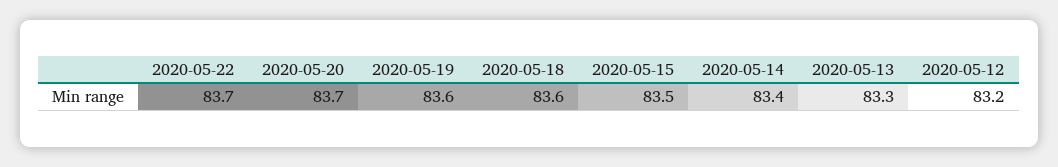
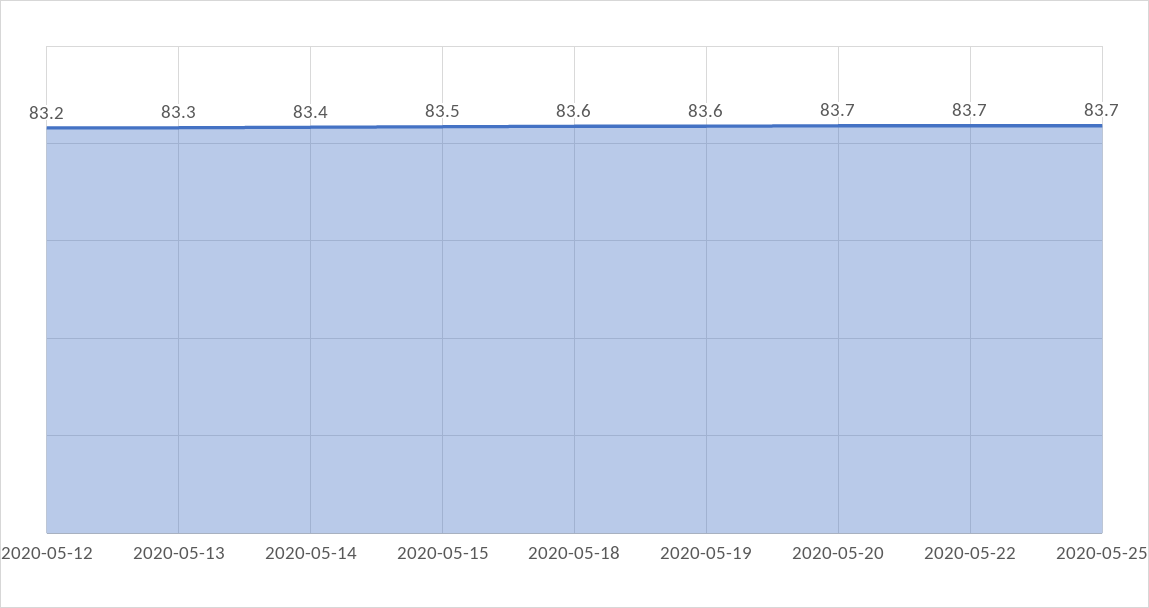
2020-05-25: none -> 83.7

